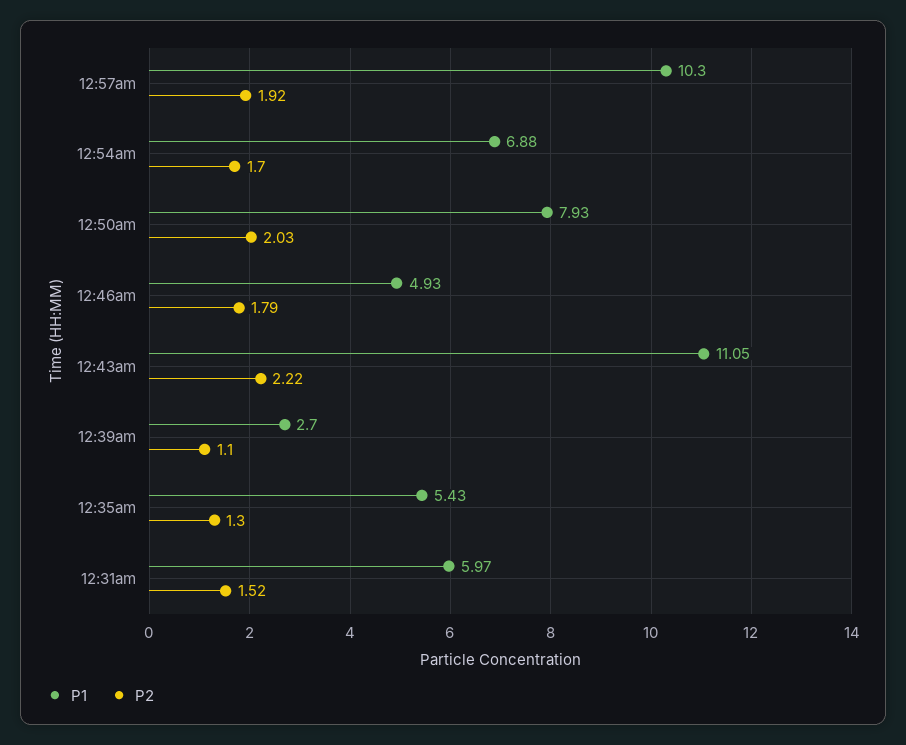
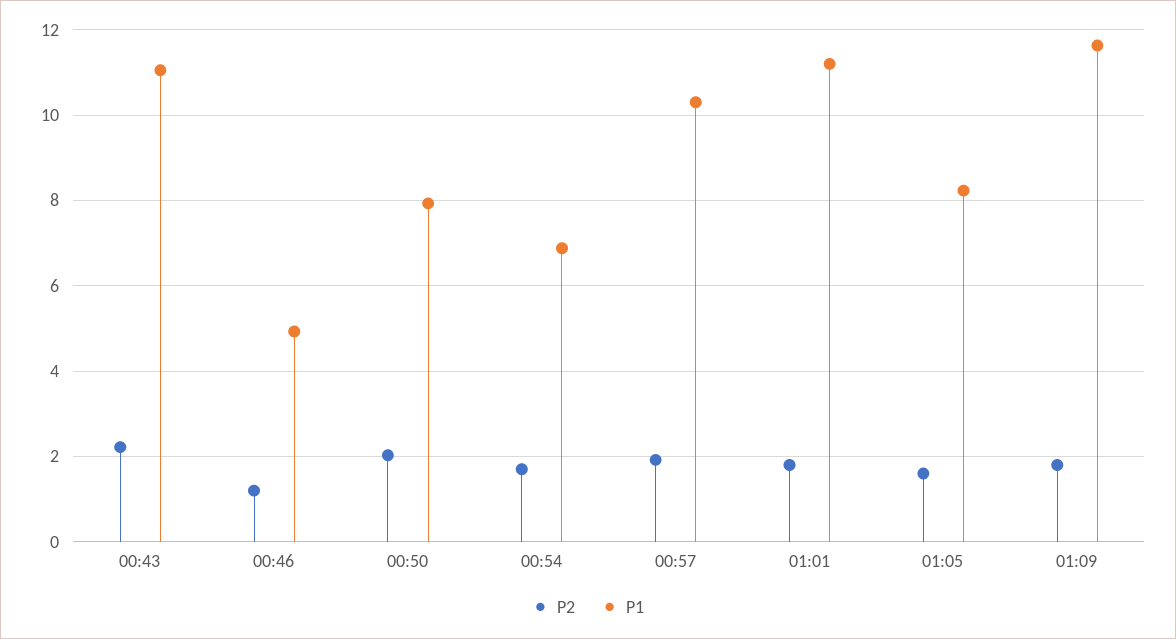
P2, 12:46am: 1.79 -> 1.2
P1, 12:39am: 2.7 -> none
P2, 12:39am: 1.1 -> none
P1, 12:35am: 5.43 -> none
P2, 12:35am: 1.3 -> none
P1, 12:31am: 5.97 -> none
P2, 12:31am: 1.52 -> none
P2, 01:01: none -> 1.8
P1, 01:01: none -> 11.2
P2, 01:05: none -> 1.6
P1, 01:05: none -> 8.2
P2, 01:09: none -> 1.8
P1, 01:09: none -> 11.6

